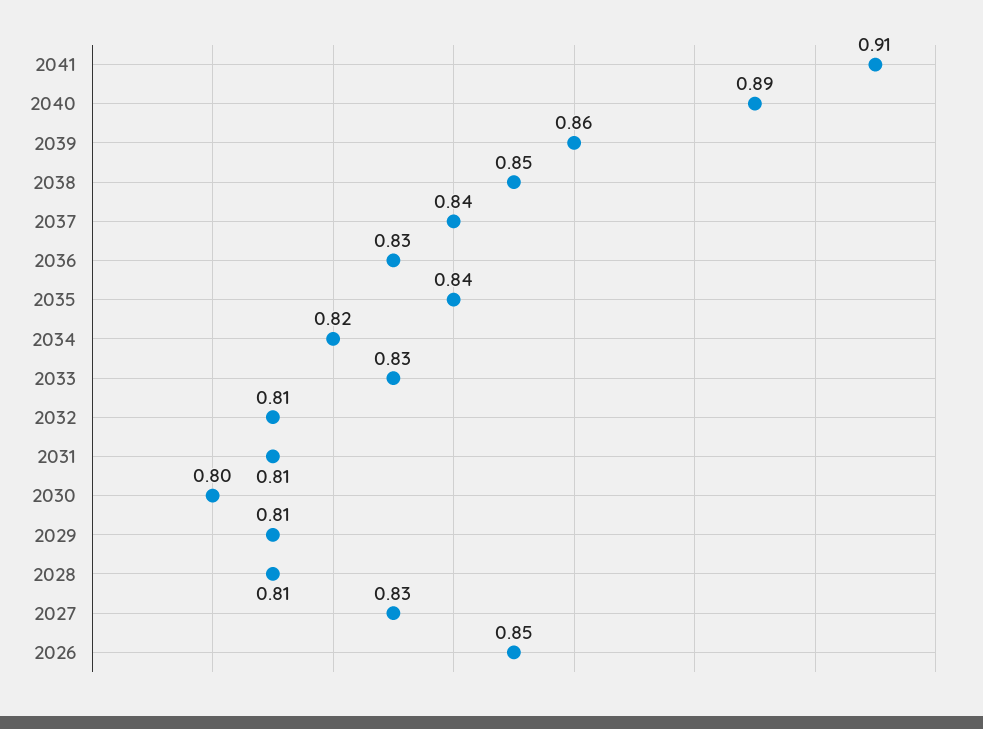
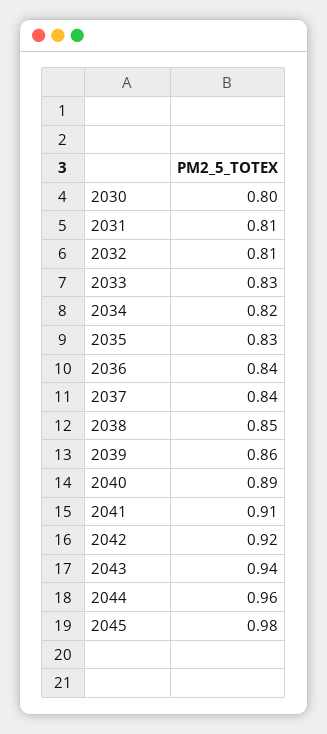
2036: 0.83 -> 0.84
2035: 0.84 -> 0.83
2029: 0.81 -> none
2028: 0.81 -> none
2027: 0.83 -> none
2026: 0.85 -> none
2042: none -> 0.92
2043: none -> 0.94
2044: none -> 0.96
2045: none -> 0.98

